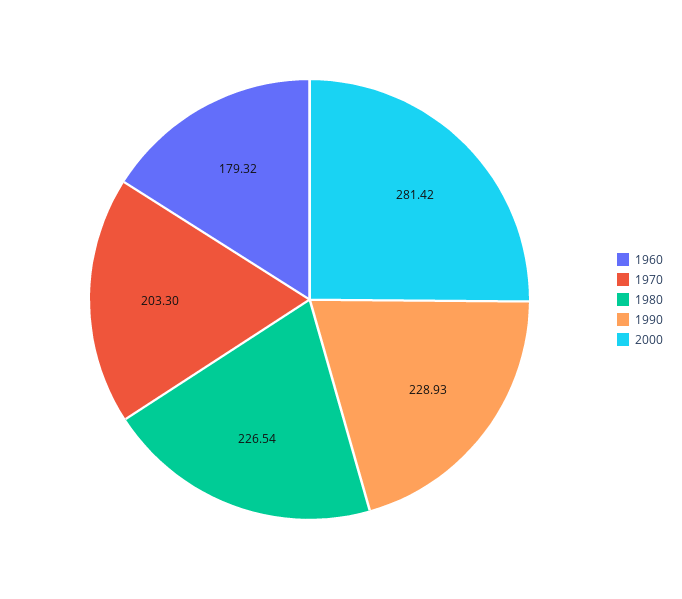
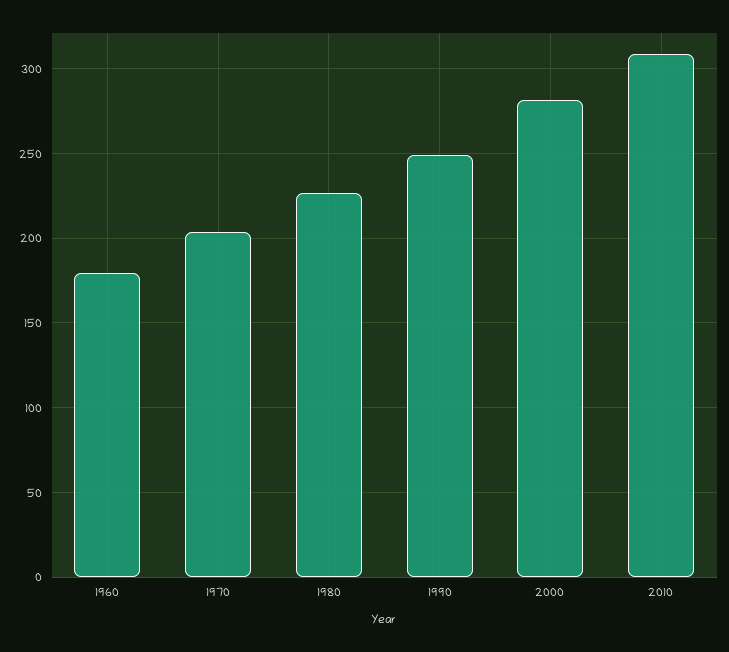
1990: 228.93 -> 250
2010: none -> 310

